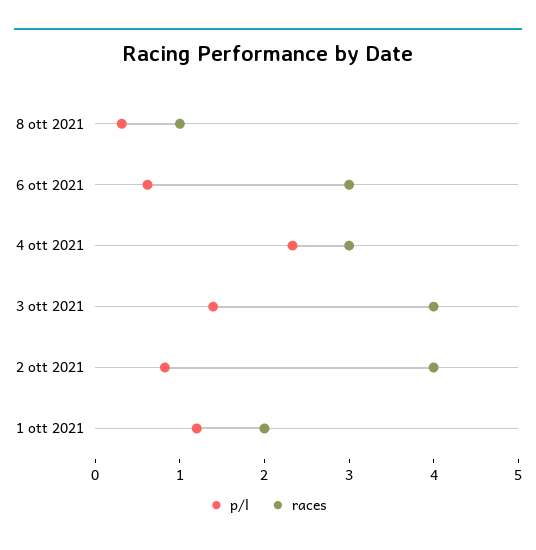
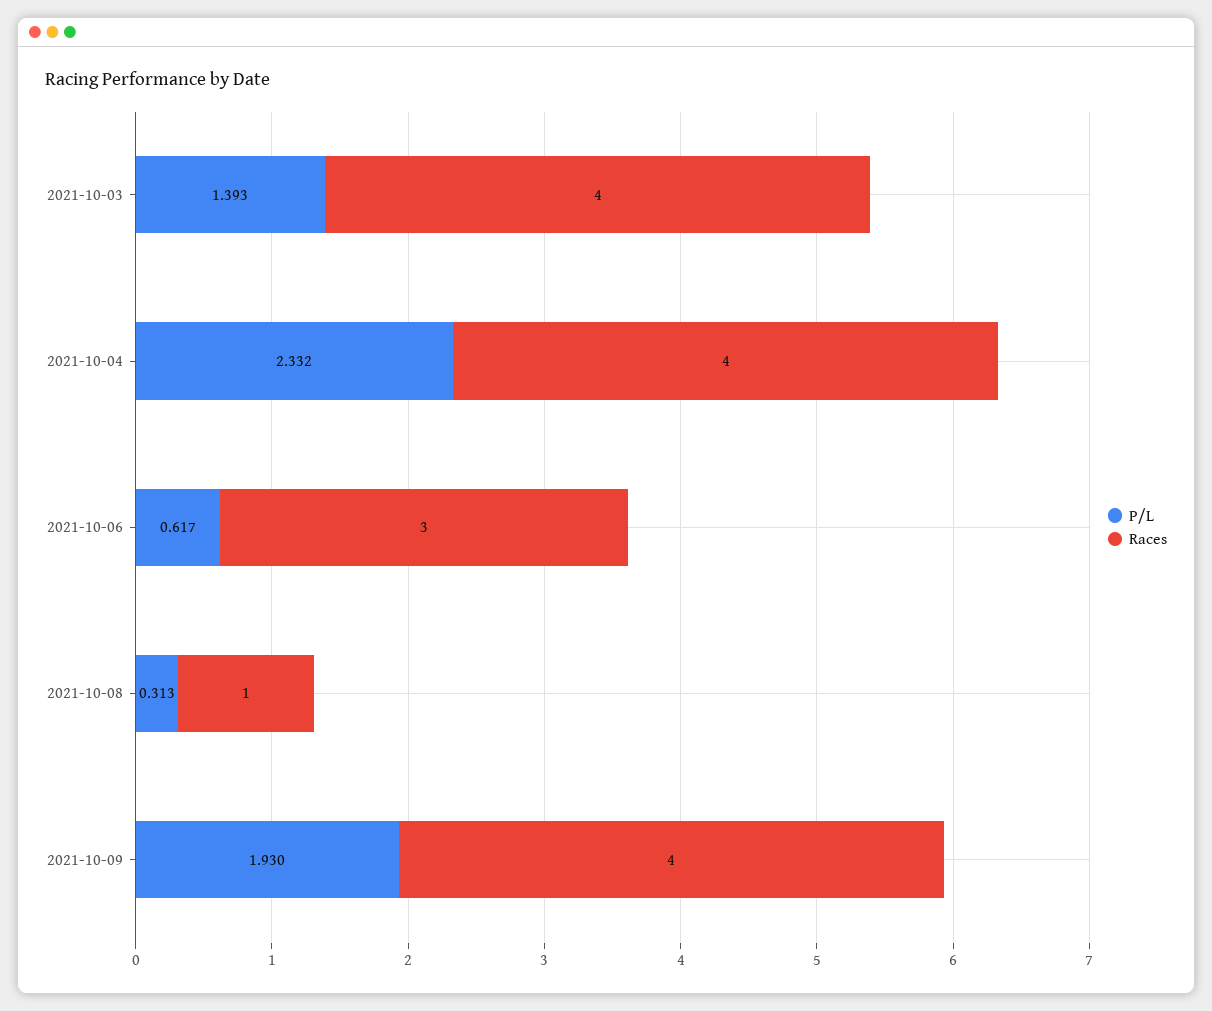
races, 4 ott 2021: 3 -> 4
p/l, 2 ott 2021: 0.8 -> none
races, 2 ott 2021: 4 -> none
p/l, 1 ott 2021: 1.2 -> none
races, 1 ott 2021: 2 -> none
p/l, 2021-10-09: none -> 1.93
races, 2021-10-09: none -> 4

